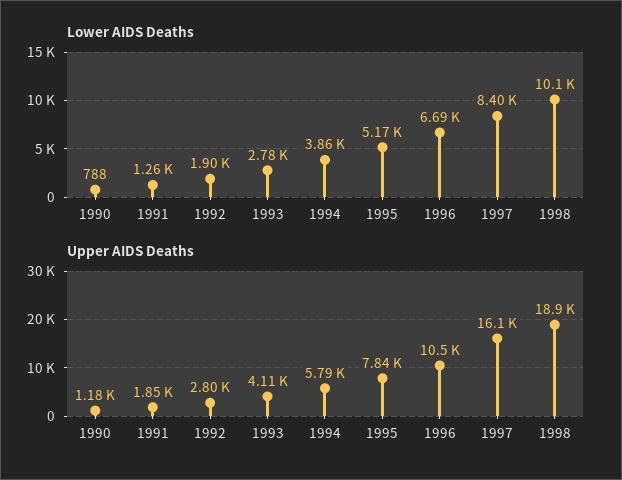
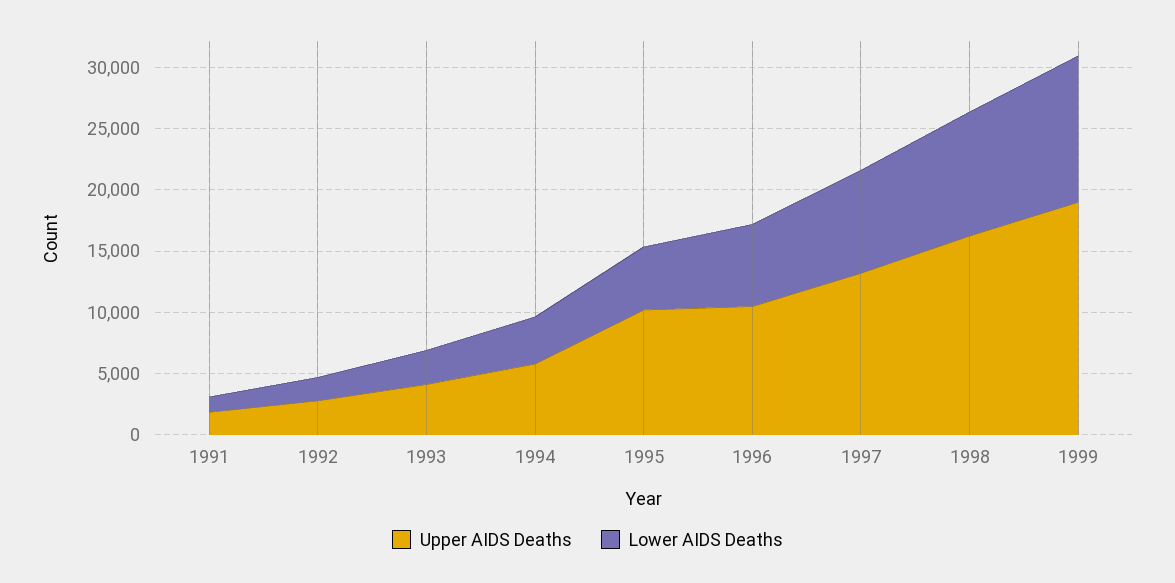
Lower AIDS Deaths, 1990: 788 -> none
Upper AIDS Deaths, 1990: 1180 -> none
Upper AIDS Deaths, 1995: 7840 -> 10000
Upper AIDS Deaths, 1997: 16100 -> 13000
Upper AIDS Deaths, 1998: 18900 -> 16000
Upper AIDS Deaths, 1999: none -> 19000
Lower AIDS Deaths, 1999: none -> 12000

